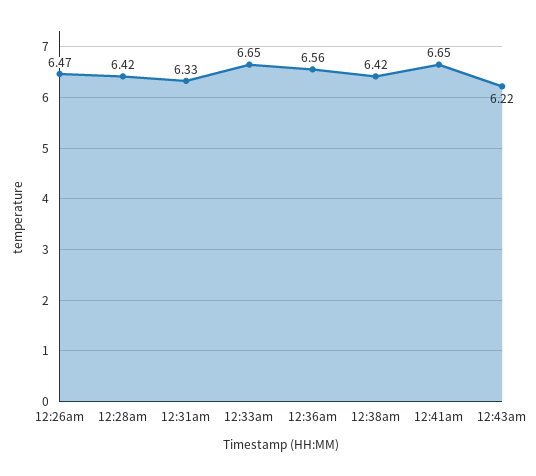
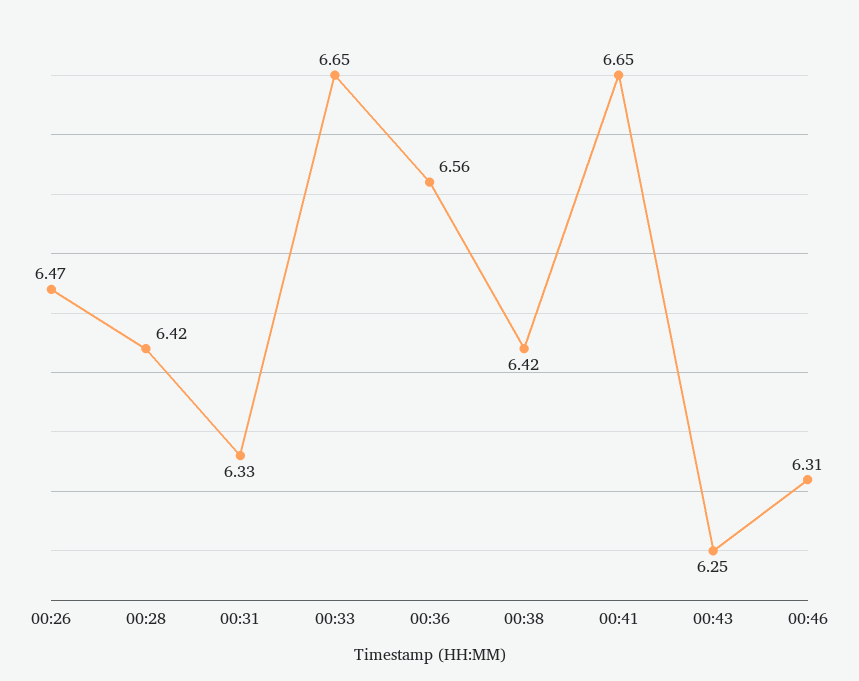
12:43am: 6.22 -> 6.25
00:46: none -> 6.31

